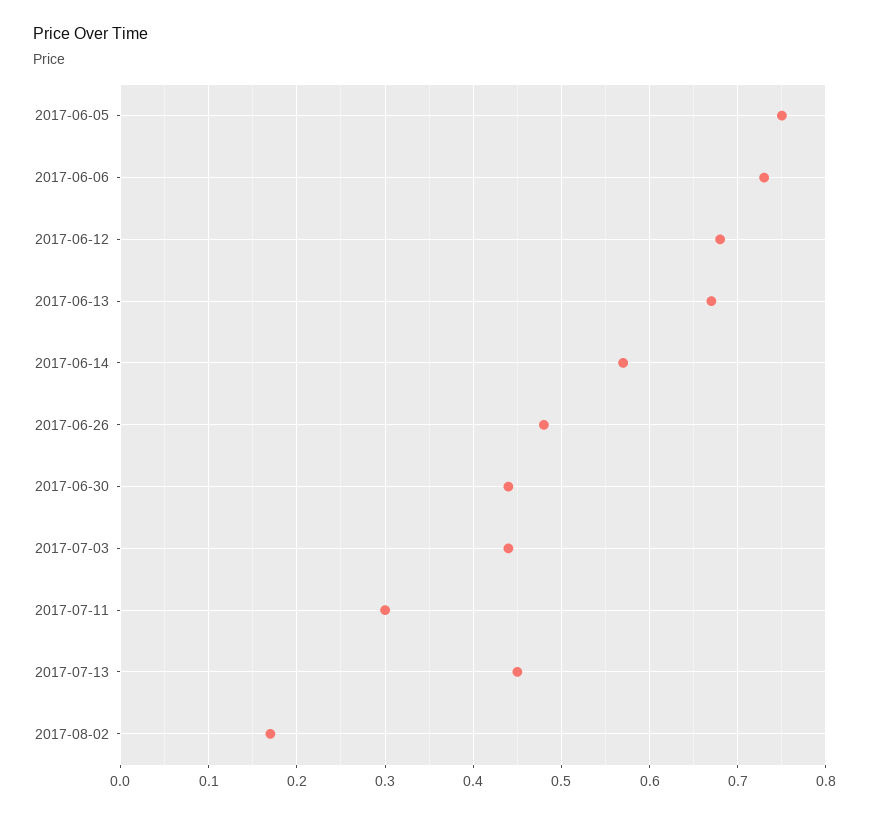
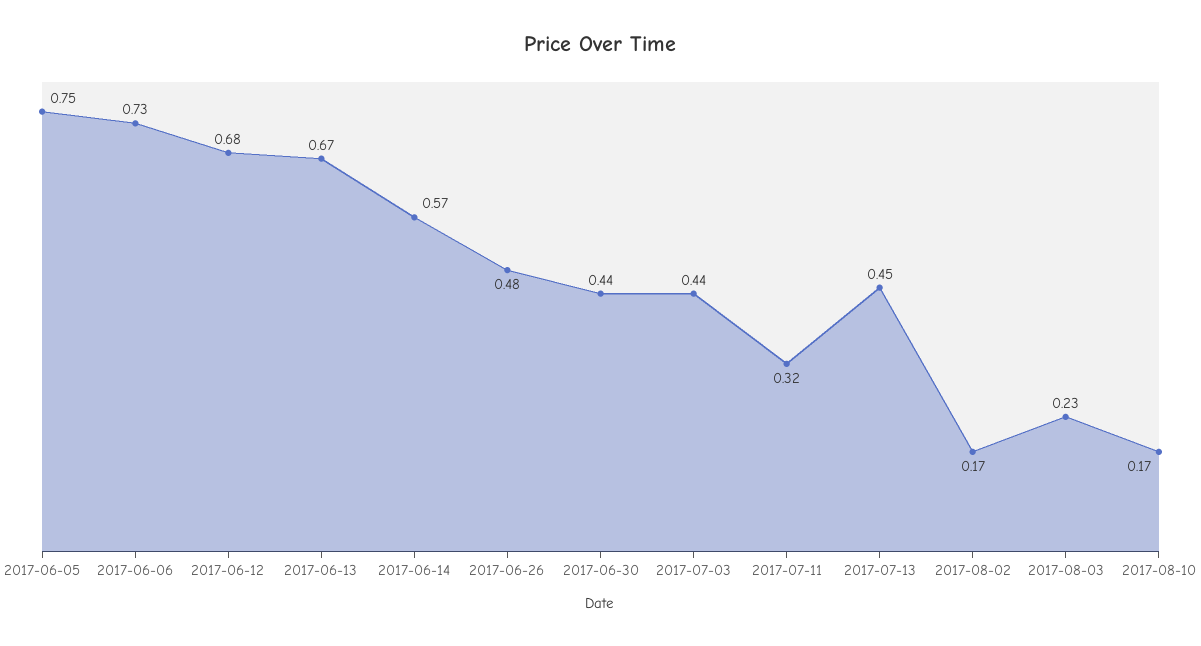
2017-07-11: 0.3 -> 0.32
2017-08-03: none -> 0.23
2017-08-10: none -> 0.17

